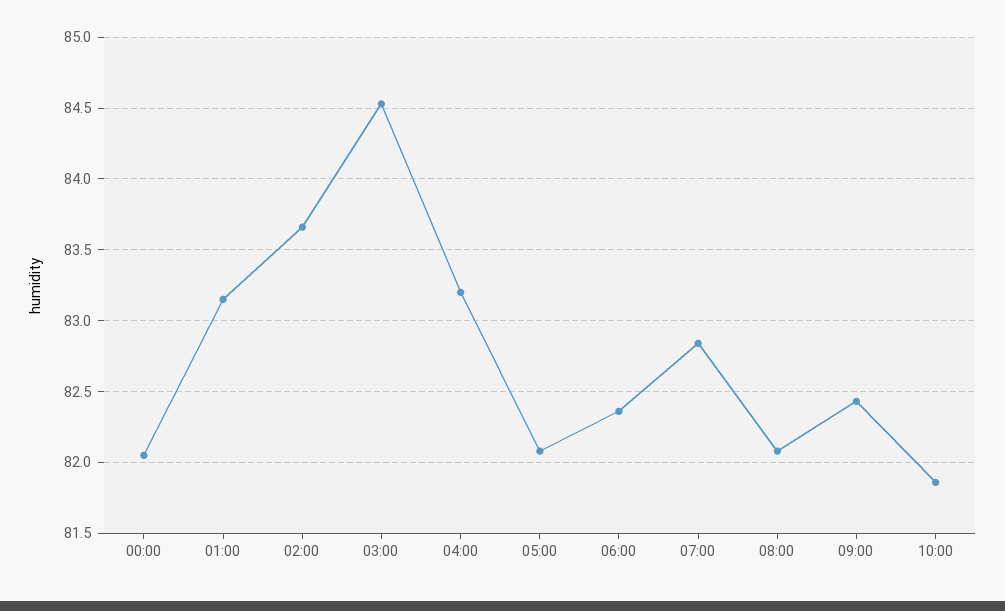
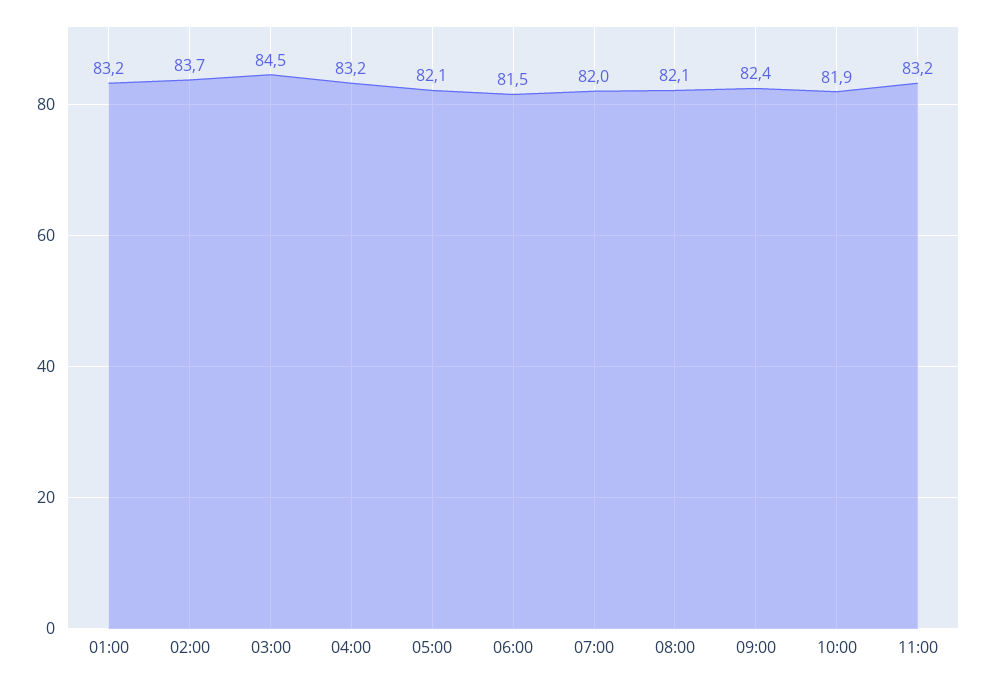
00:00: 82.05 -> none
06:00: 82.35 -> 81.5
07:00: 82.85 -> 82
11:00: none -> 83.2

